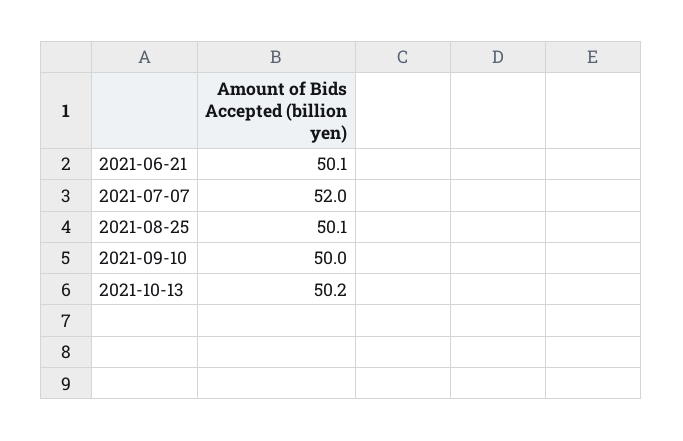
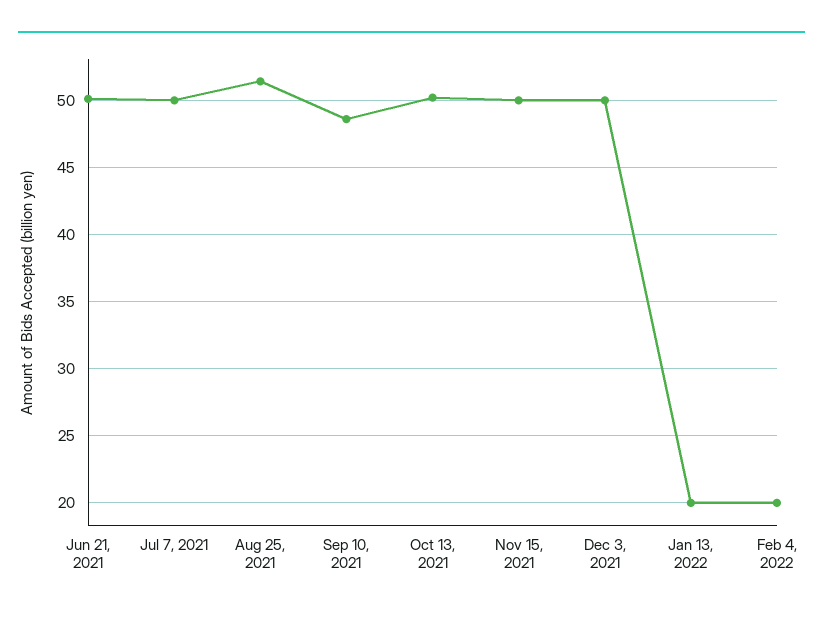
2021-07-07: 52 -> 50
2021-08-25: 50.1 -> 51.5
2021-09-10: 50 -> 48.5
Nov 15, 2021: none -> 50
Dec 3, 2021: none -> 50
Jan 13, 2022: none -> 20
Feb 4, 2022: none -> 20

